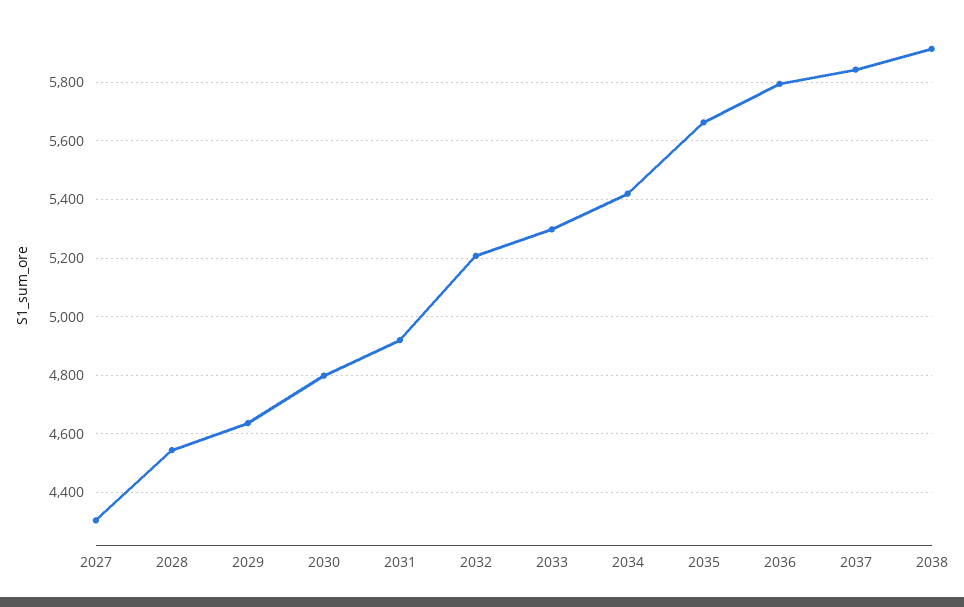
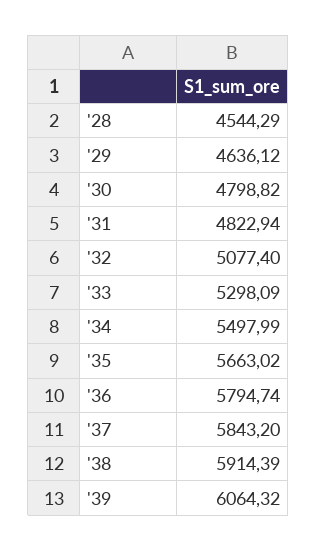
2027: 4300 -> none
2031: 4925 -> 4822.94
2032: 5200 -> 5077.4
2034: 5425 -> 5497.99
'39: none -> 6064.32

